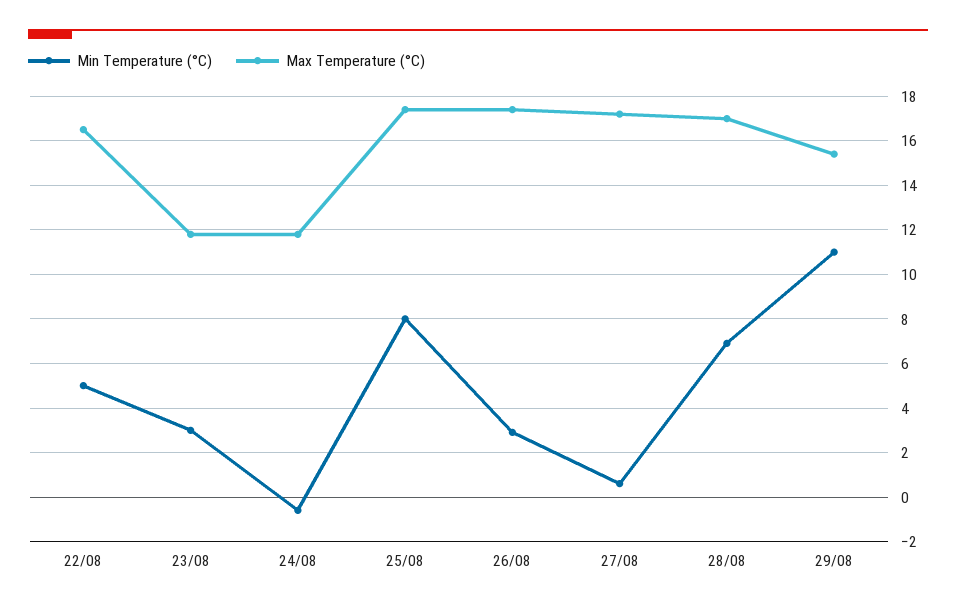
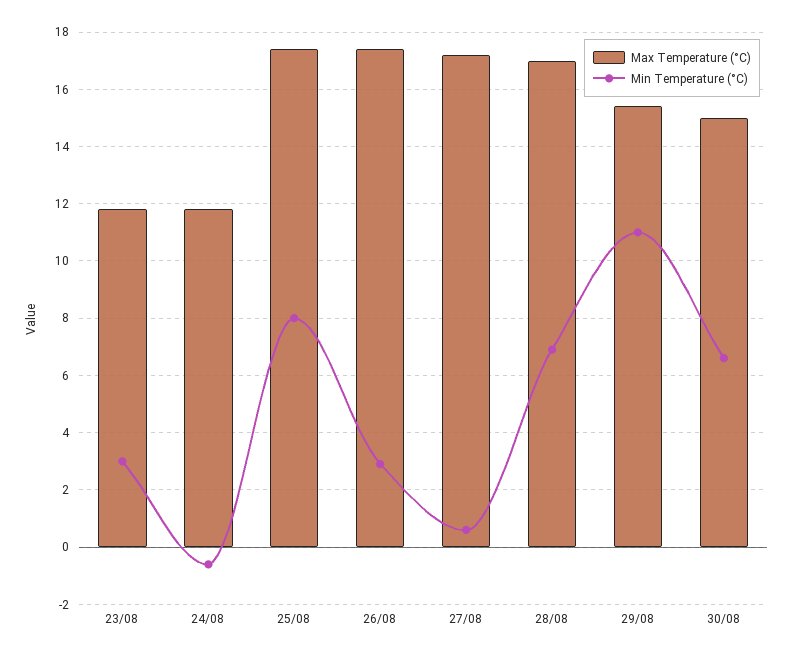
Min Temperature (°C), 22/08: 5 -> none
Max Temperature (°C), 22/08: 16.5 -> none
Max Temperature (°C), 30/08: none -> 15
Min Temperature (°C), 30/08: none -> 6.5

